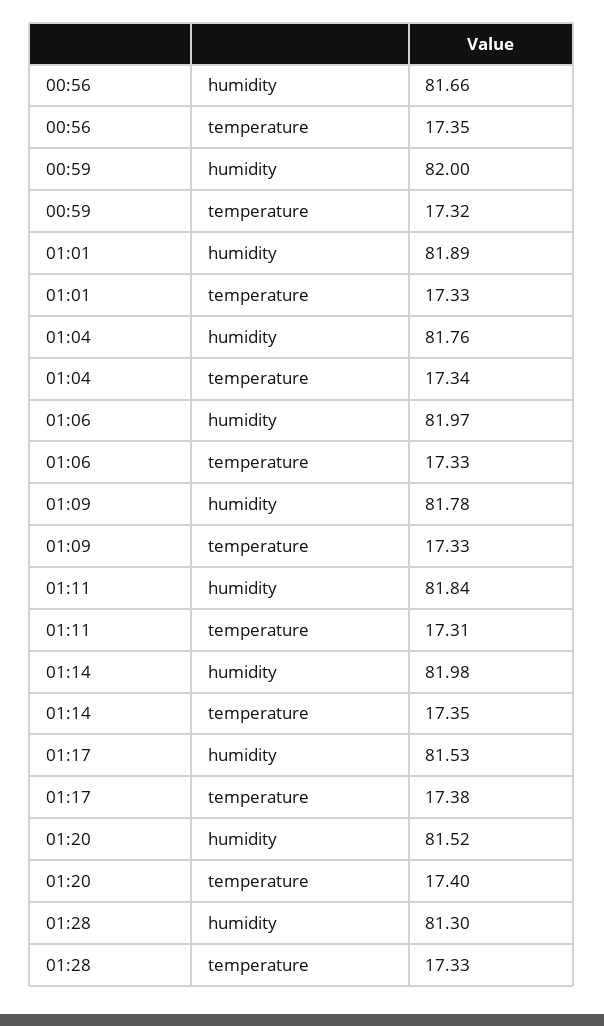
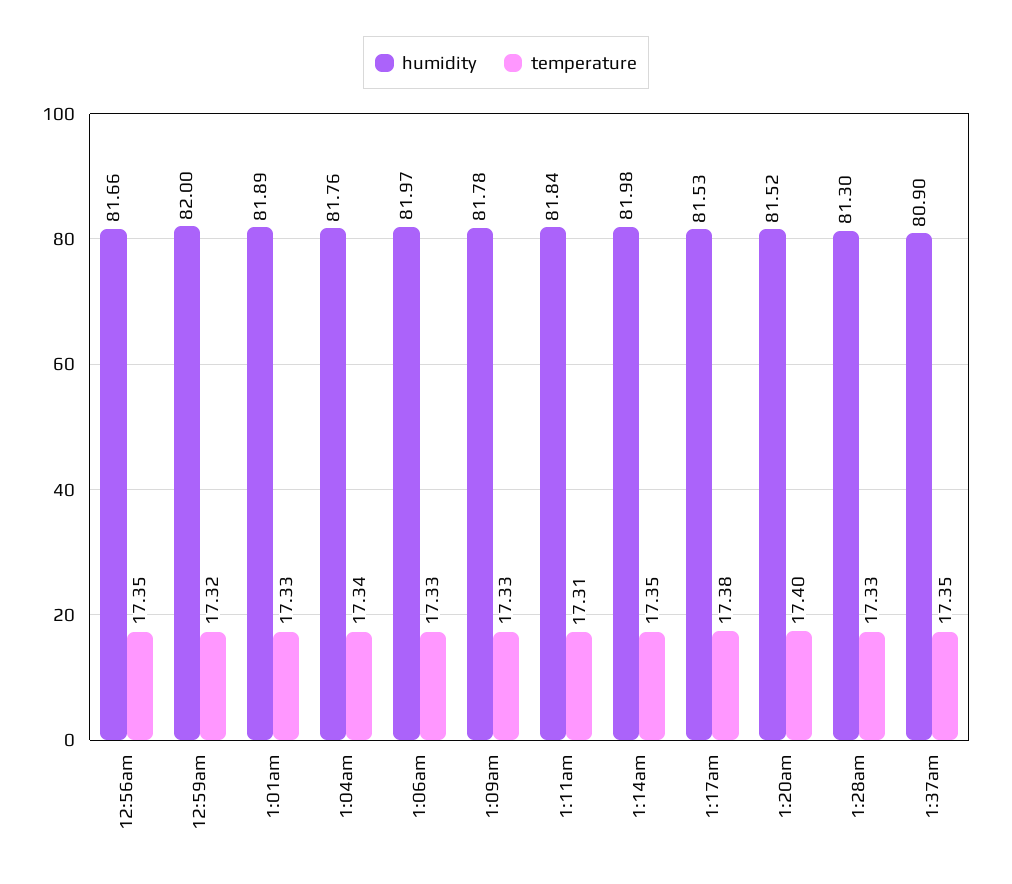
humidity, 1:37am: none -> 80.9
temperature, 1:37am: none -> 17.35

